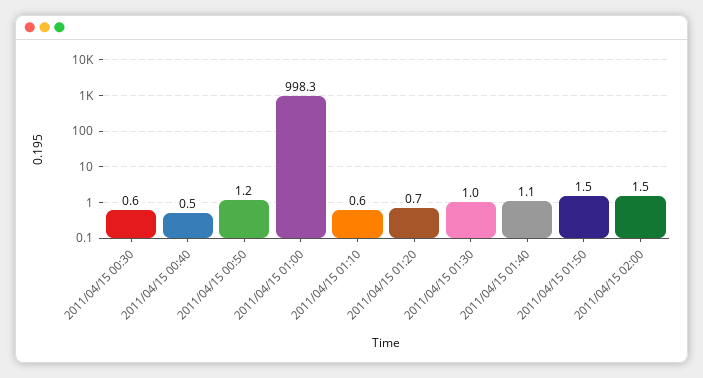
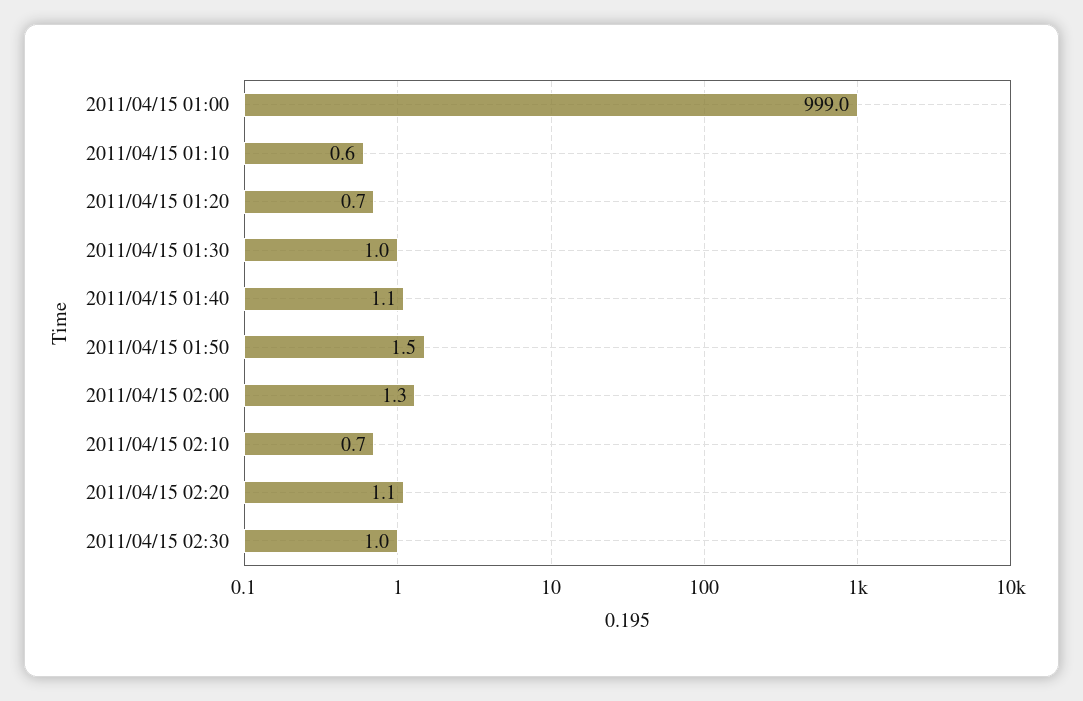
2011/04/15 00:30: 0.6 -> none
2011/04/15 00:40: 0.5 -> none
2011/04/15 00:50: 1.2 -> none
2011/04/15 01:00: 998.3 -> 999
2011/04/15 02:00: 1.5 -> 1.3
2011/04/15 02:10: none -> 0.7
2011/04/15 02:20: none -> 1.1
2011/04/15 02:30: none -> 1

